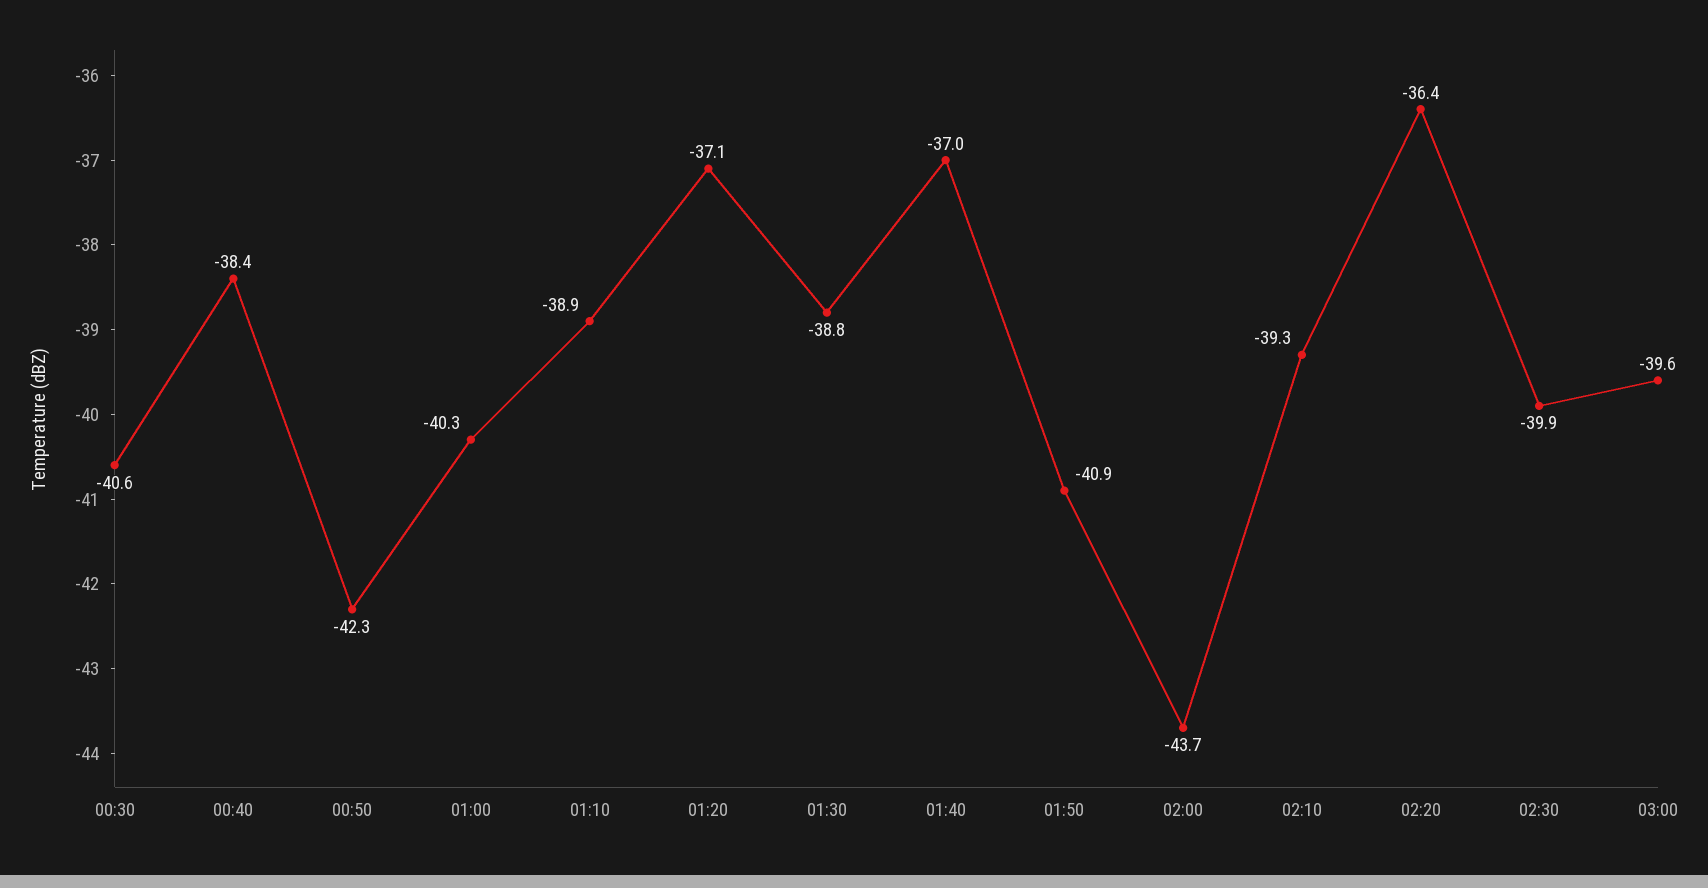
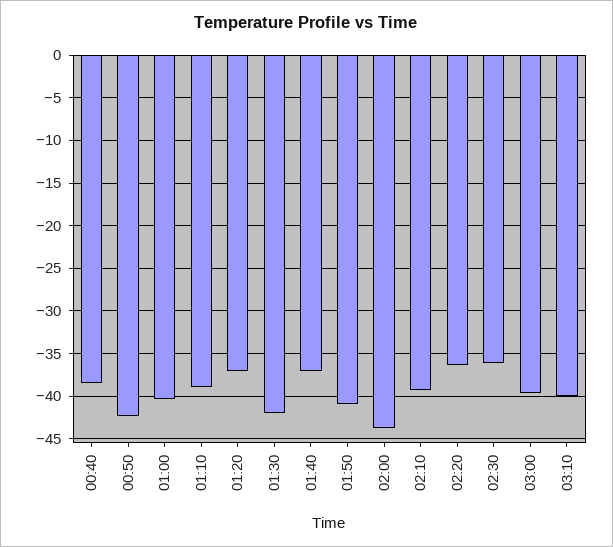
00:30: -40.6 -> none
01:30: -38.8 -> -42
02:30: -39.9 -> -36
03:10: none -> -40

